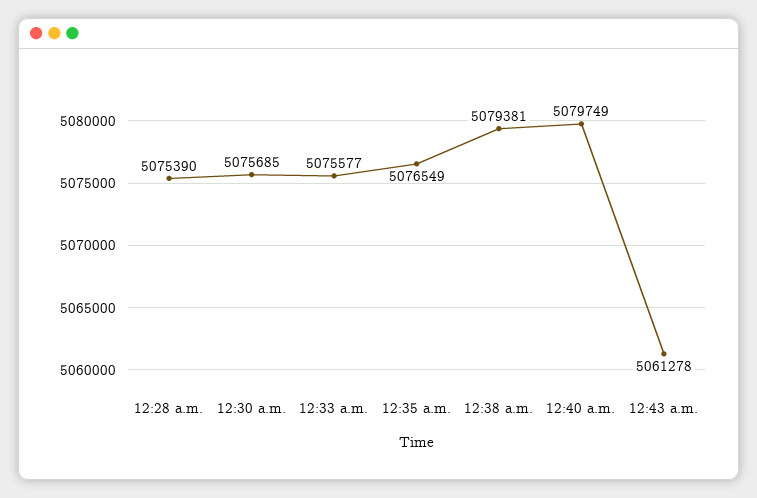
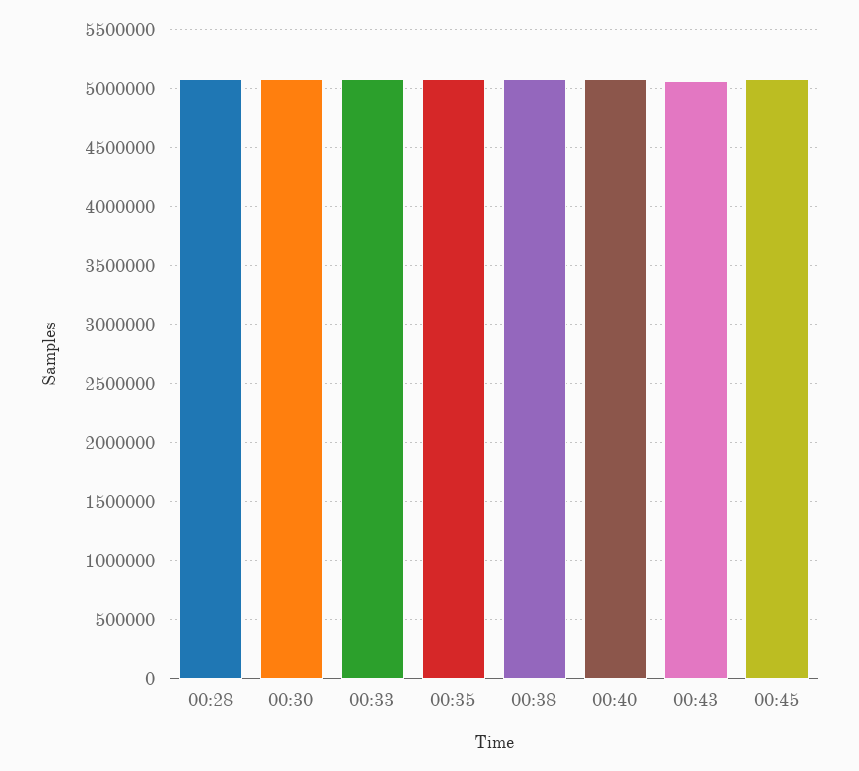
00:45: none -> 5100000

